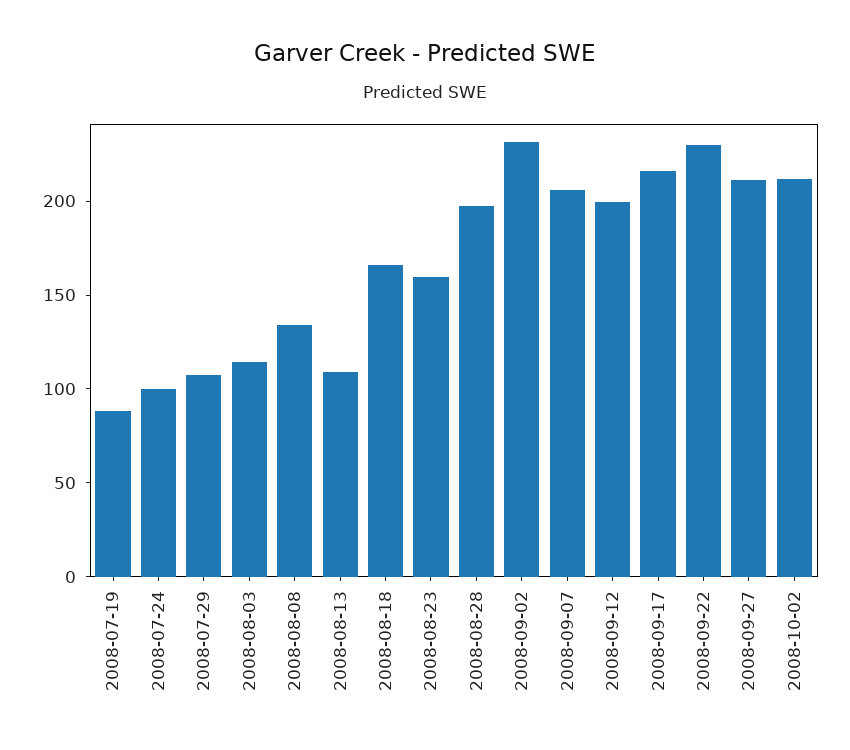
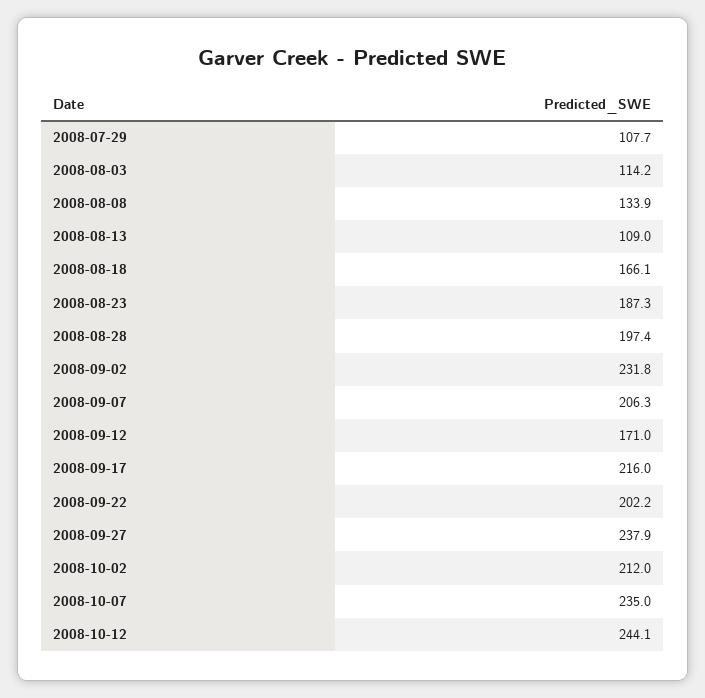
2008-07-19: 90 -> none
2008-07-24: 100 -> none
2008-08-23: 160 -> 187.3
2008-09-12: 200 -> 171
2008-09-22: 230 -> 202.2
2008-09-27: 210 -> 237.9
2008-10-07: none -> 235
2008-10-12: none -> 244.1

